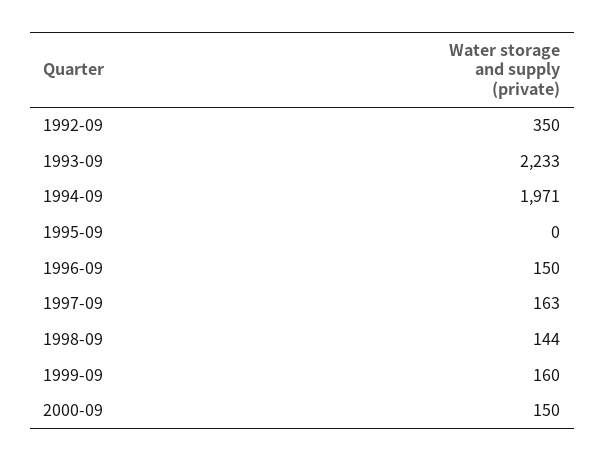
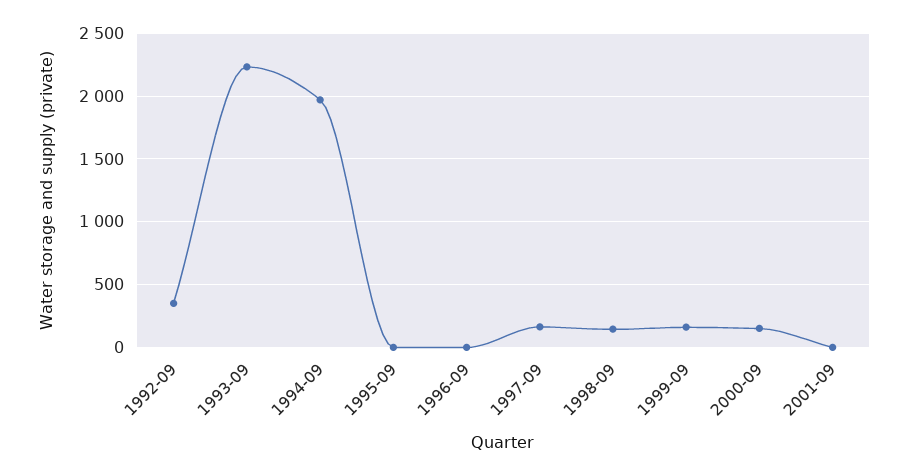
1996-09: 150 -> 0
2001-09: none -> 0

